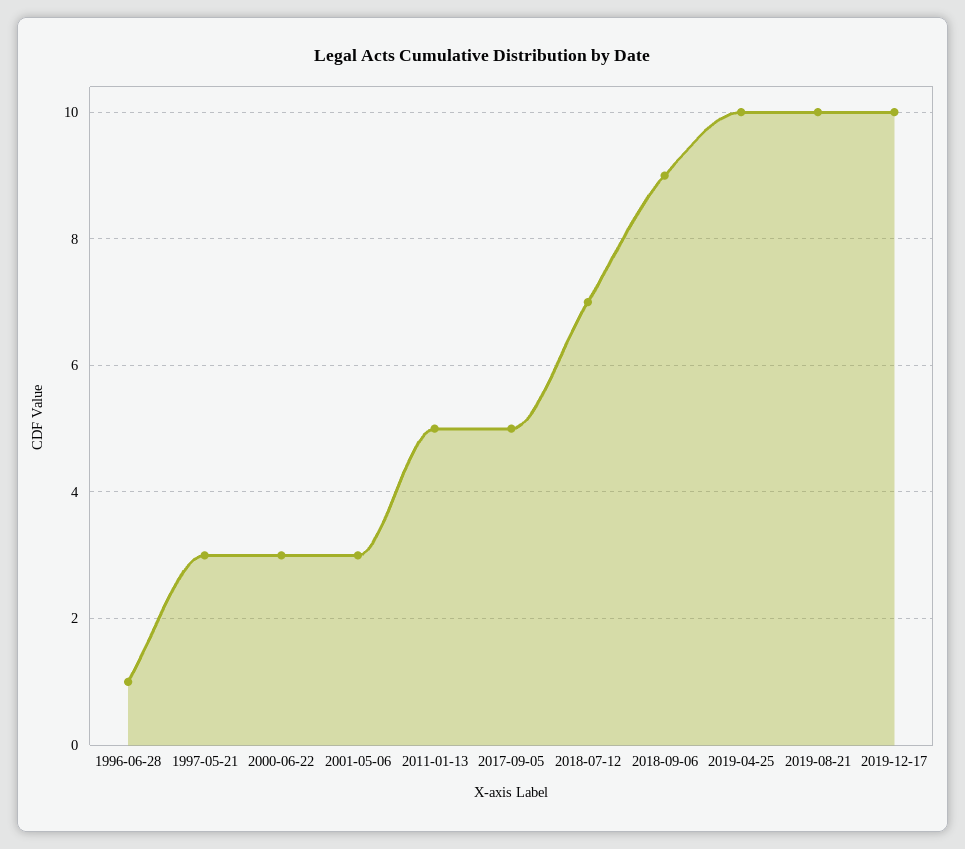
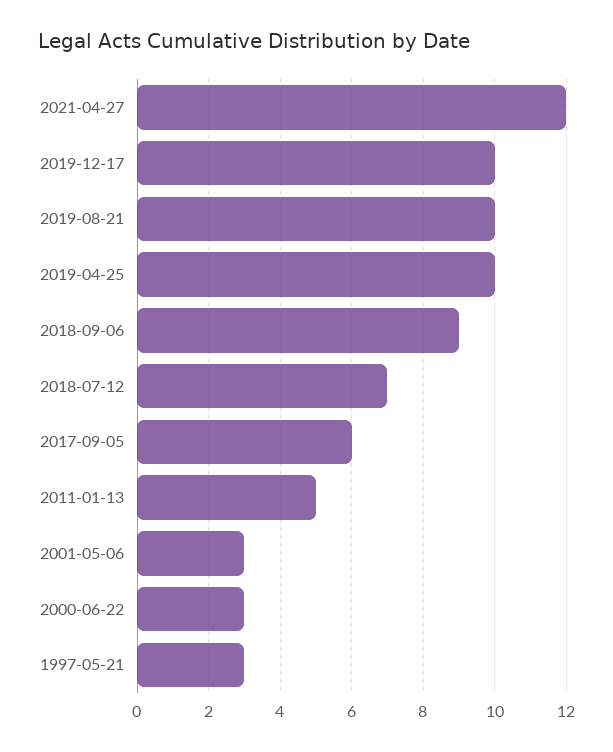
1996-06-28: 1 -> none
2017-09-05: 5 -> 6
2021-04-27: none -> 12

